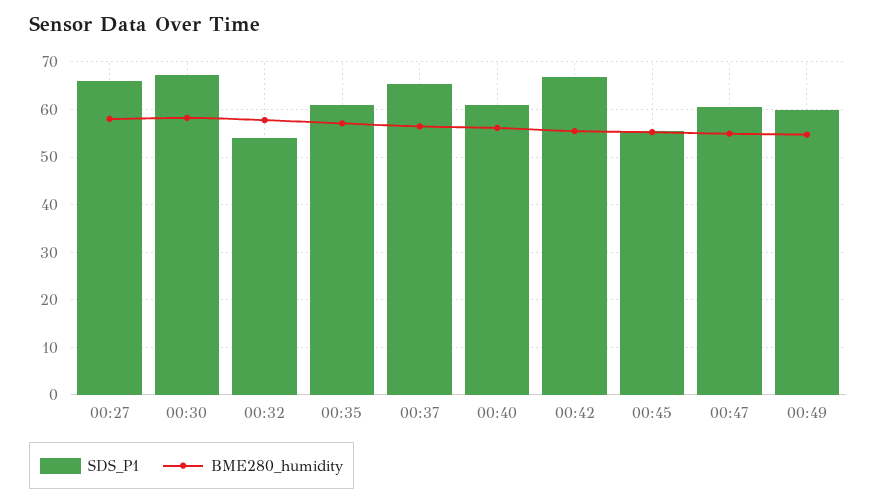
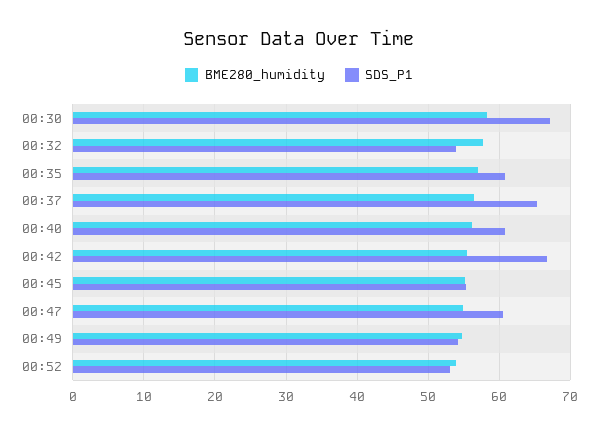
SDS_P1, 00:27: 66 -> none
BME280_humidity, 00:27: 58 -> none
SDS_P1, 00:49: 60 -> 54
BME280_humidity, 00:52: none -> 54
SDS_P1, 00:52: none -> 53

